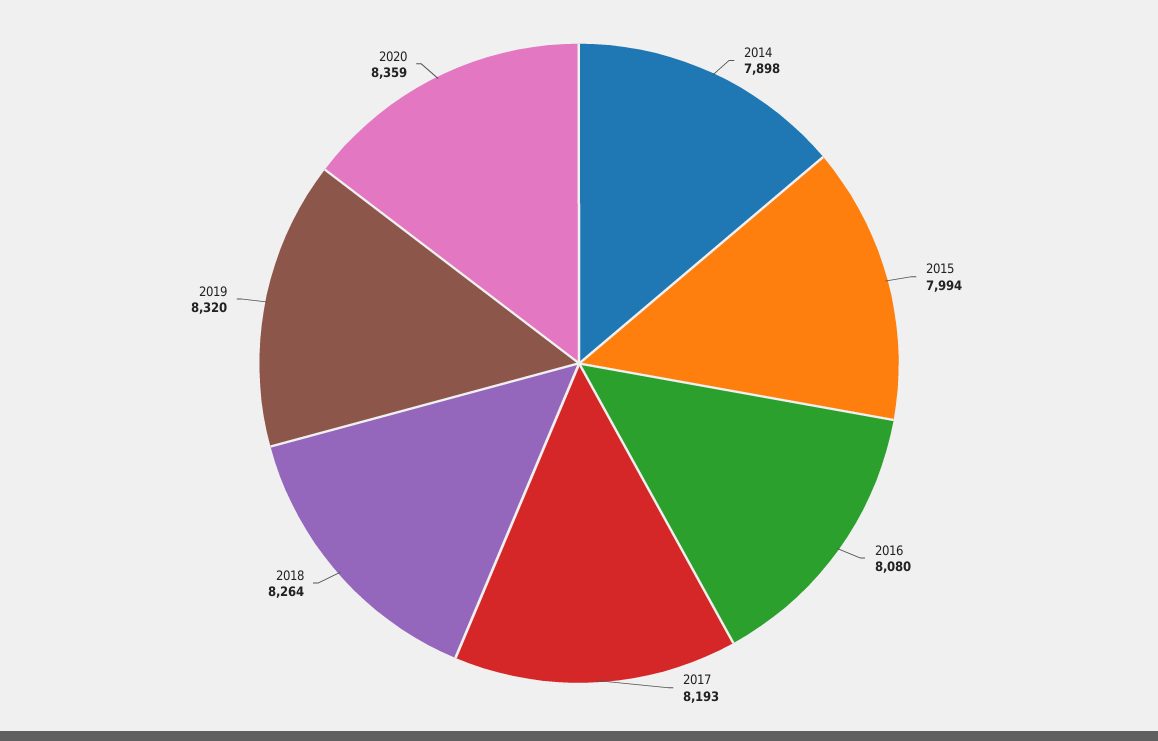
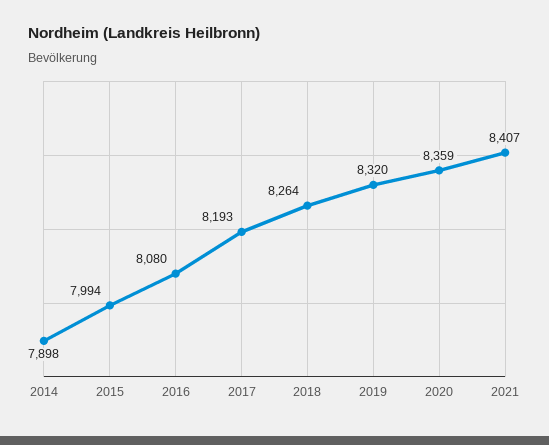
2021: none -> 8407

